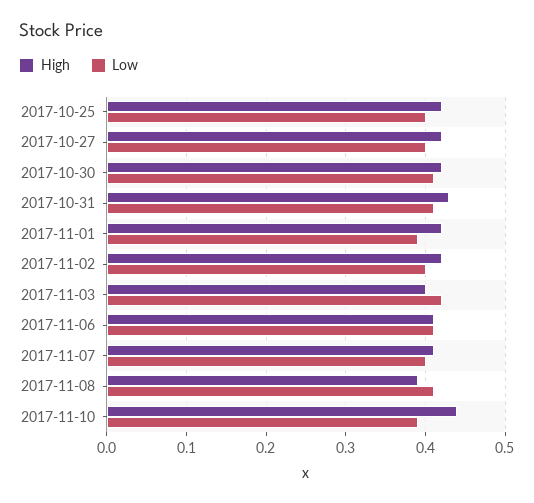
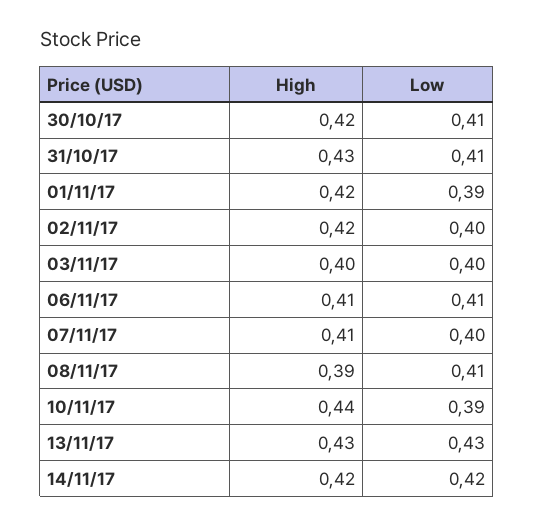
High, 2017-10-25: 0.42 -> none
Low, 2017-10-25: 0.4 -> none
High, 2017-10-27: 0.42 -> none
Low, 2017-10-27: 0.4 -> none
Low, 2017-11-03: 0.42 -> 0.4
High, 13/11/17: none -> 0.43
Low, 13/11/17: none -> 0.43
High, 14/11/17: none -> 0.42
Low, 14/11/17: none -> 0.42

